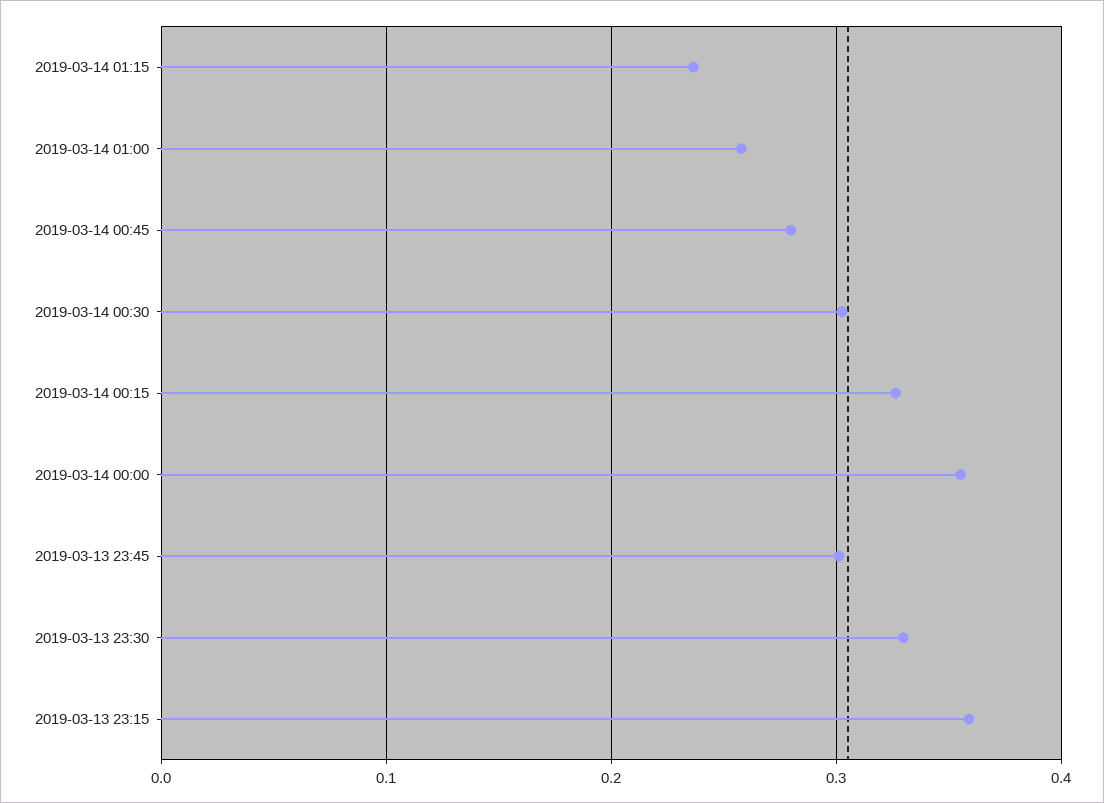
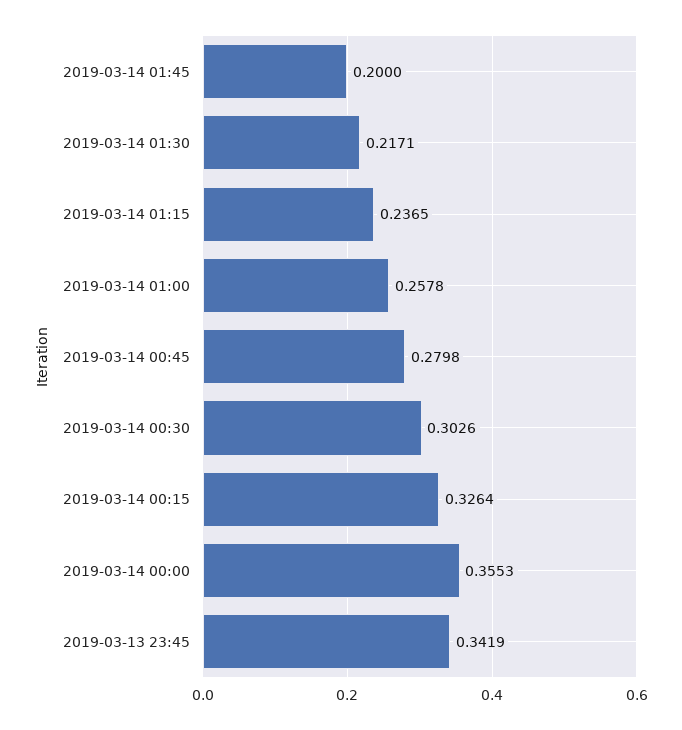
2019-03-13 23:45: 0.3 -> 0.3419
2019-03-13 23:30: 0.33 -> none
2019-03-13 23:15: 0.36 -> none
2019-03-14 01:45: none -> 0.2
2019-03-14 01:30: none -> 0.2171

